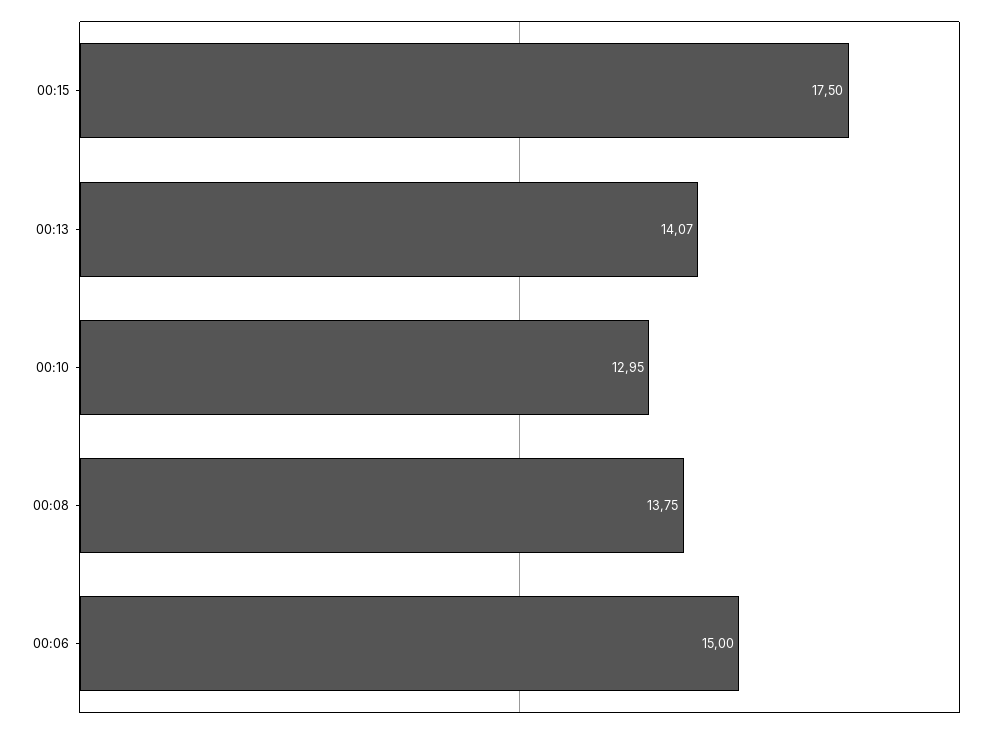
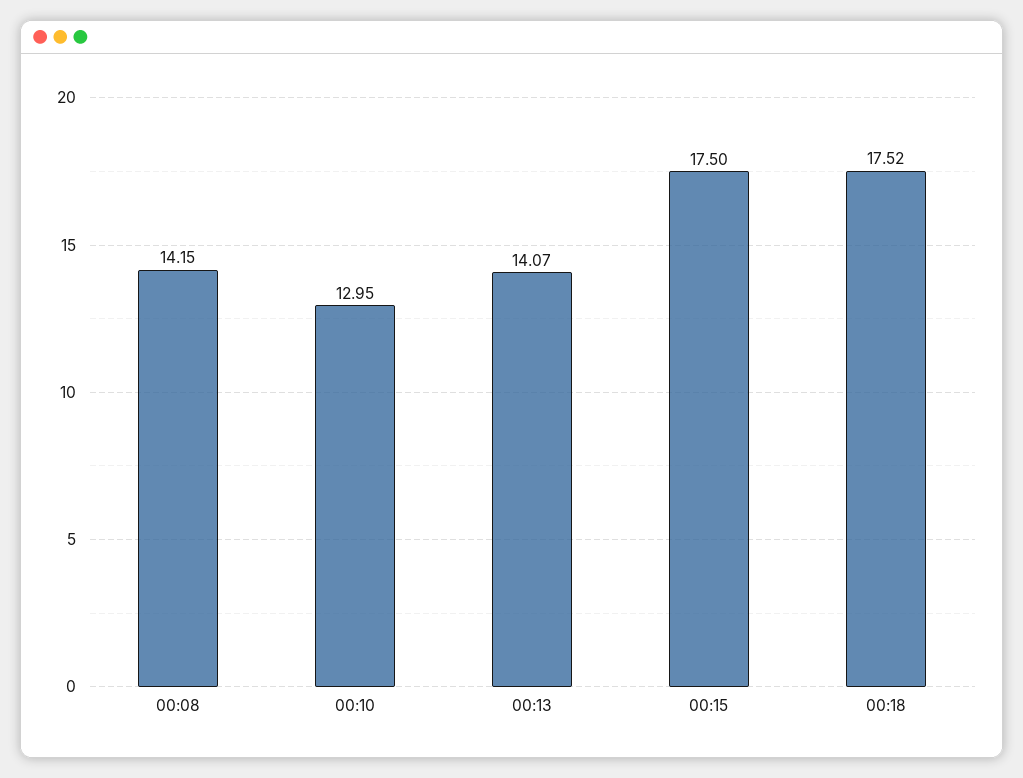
00:08: 13.75 -> 14.15
00:06: 15 -> none
00:18: none -> 17.52

